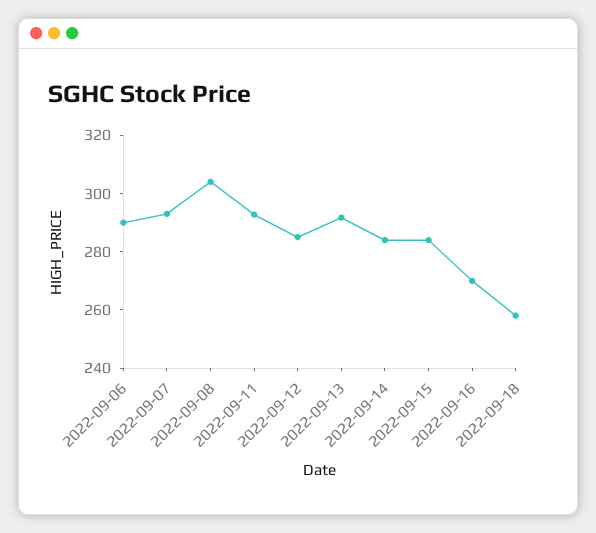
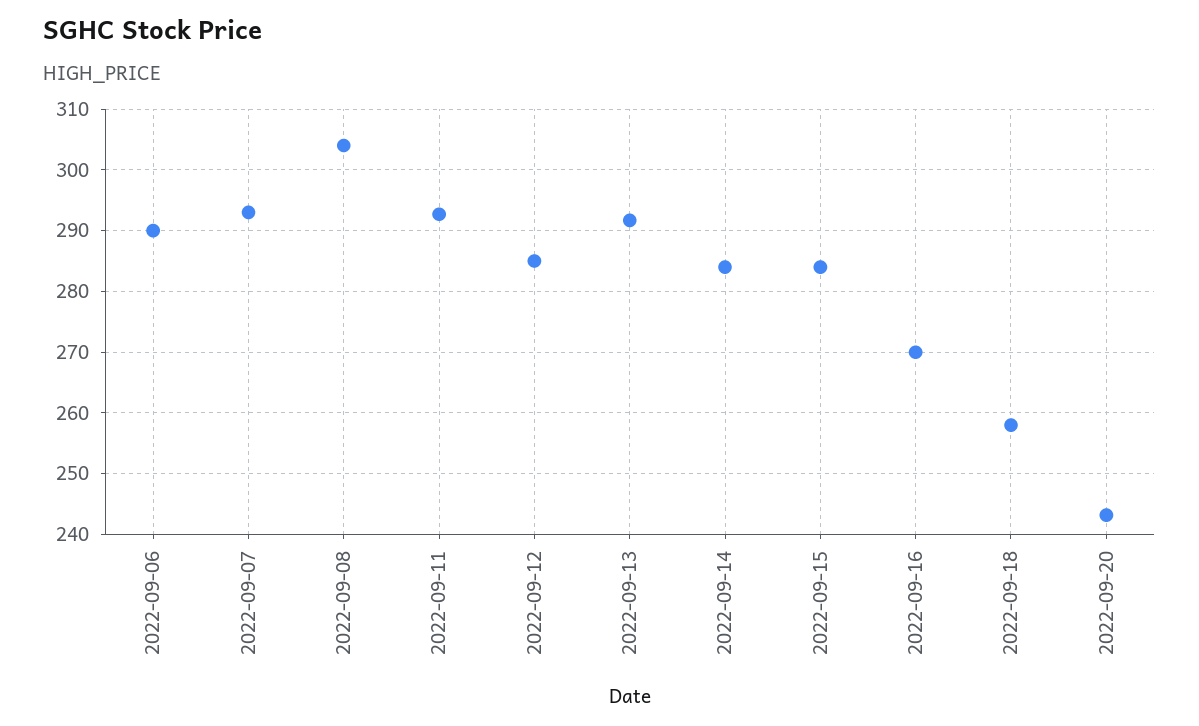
2022-09-20: none -> 243

